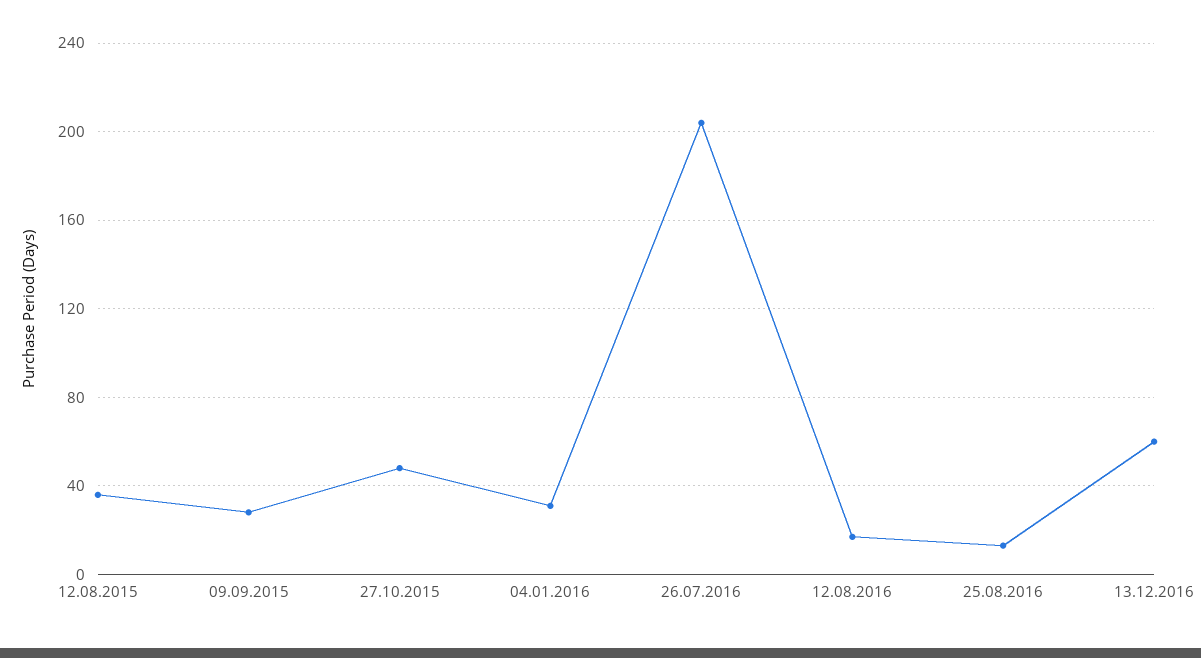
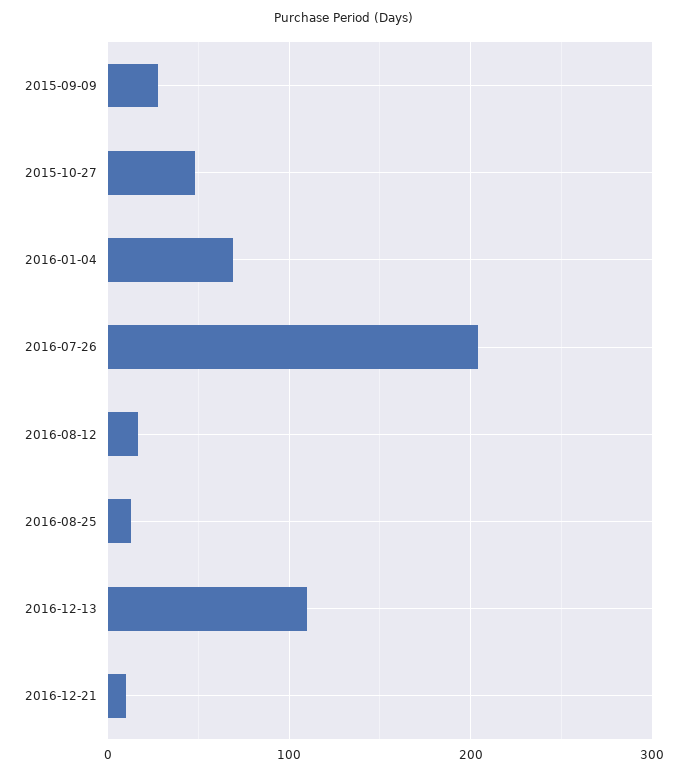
12.08.2015: 35 -> none
04.01.2016: 30 -> 70
13.12.2016: 60 -> 110
2016-12-21: none -> 10

